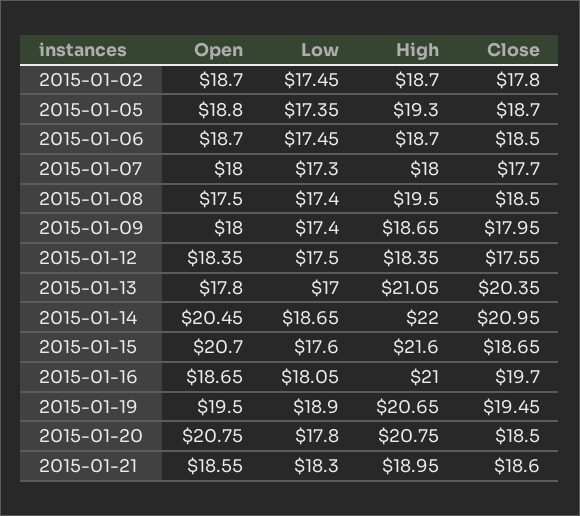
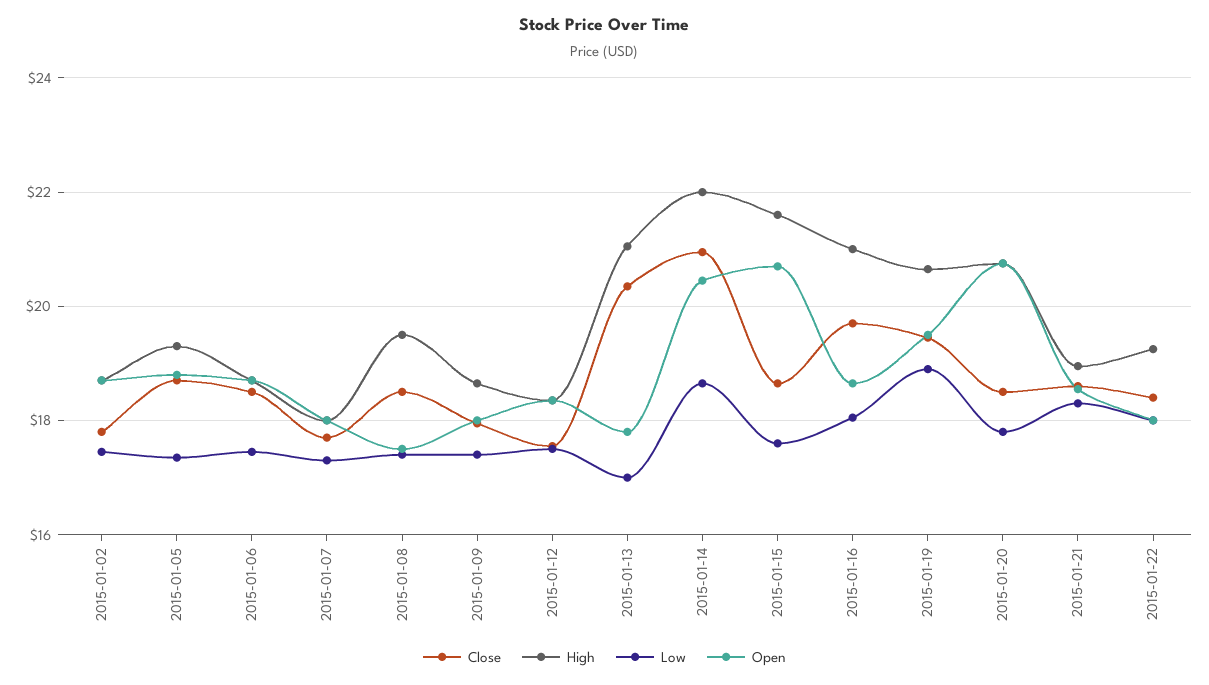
Close, 2015-01-22: none -> 18.4
High, 2015-01-22: none -> 19.2
Low, 2015-01-22: none -> 18
Open, 2015-01-22: none -> 18

